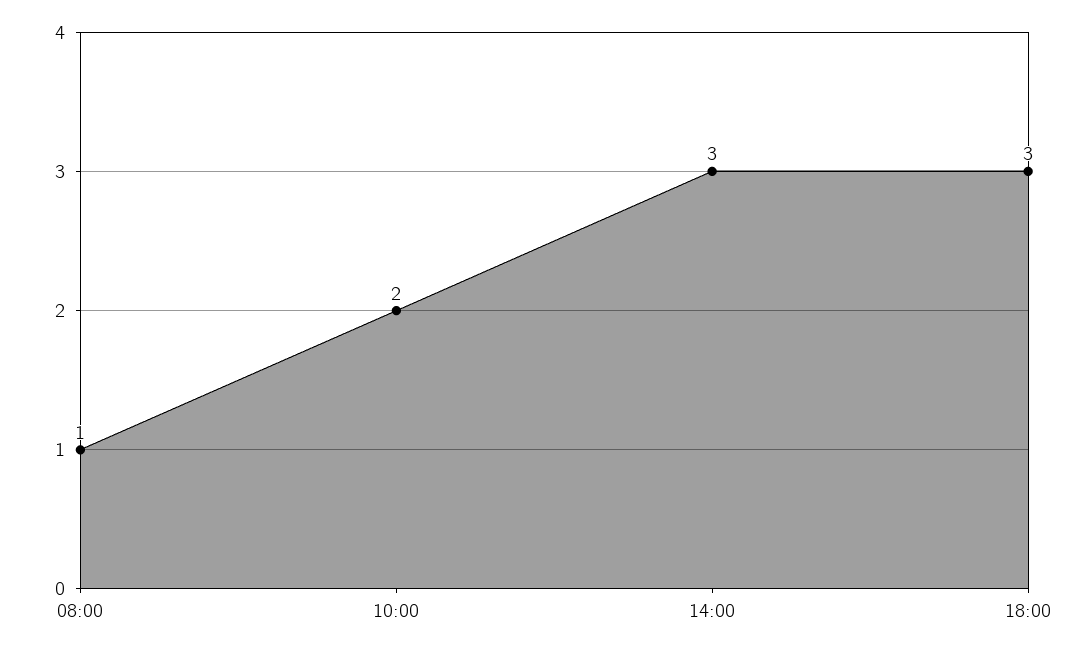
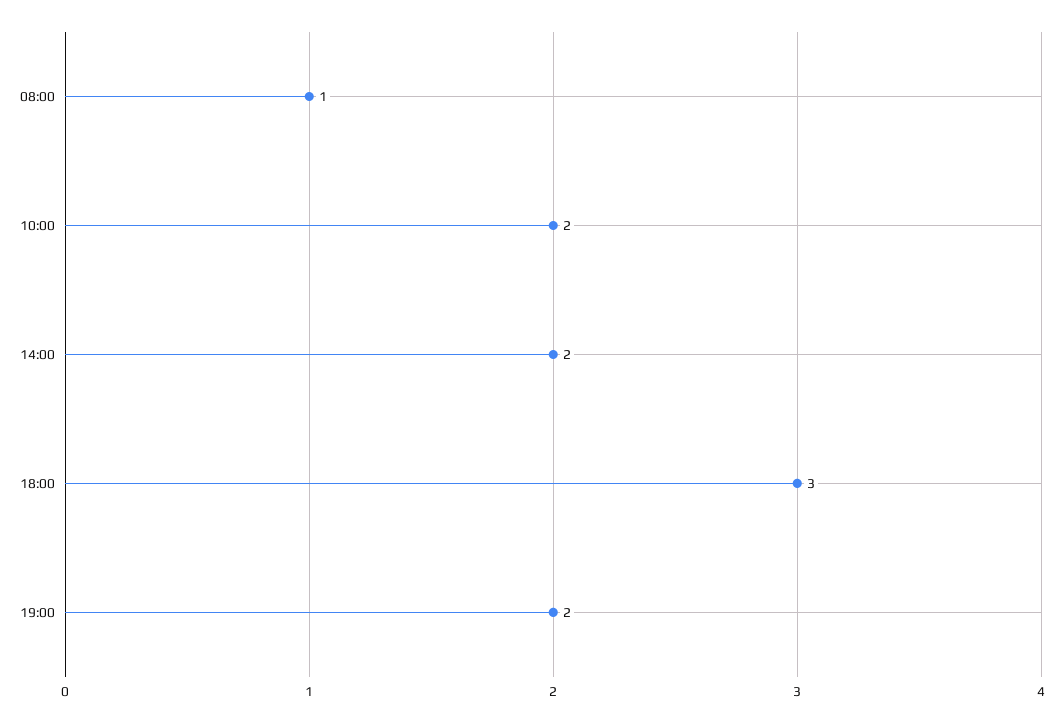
14:00: 3 -> 2
19:00: none -> 2

